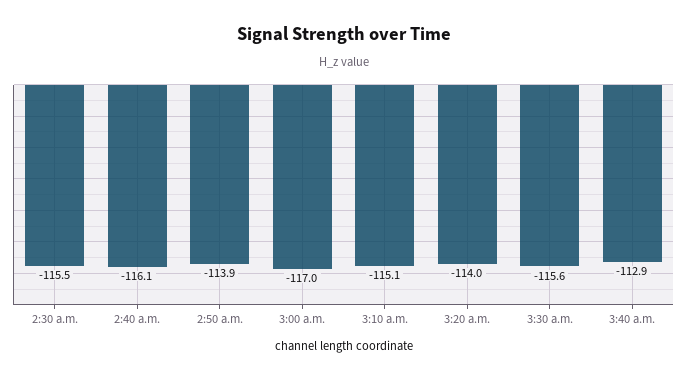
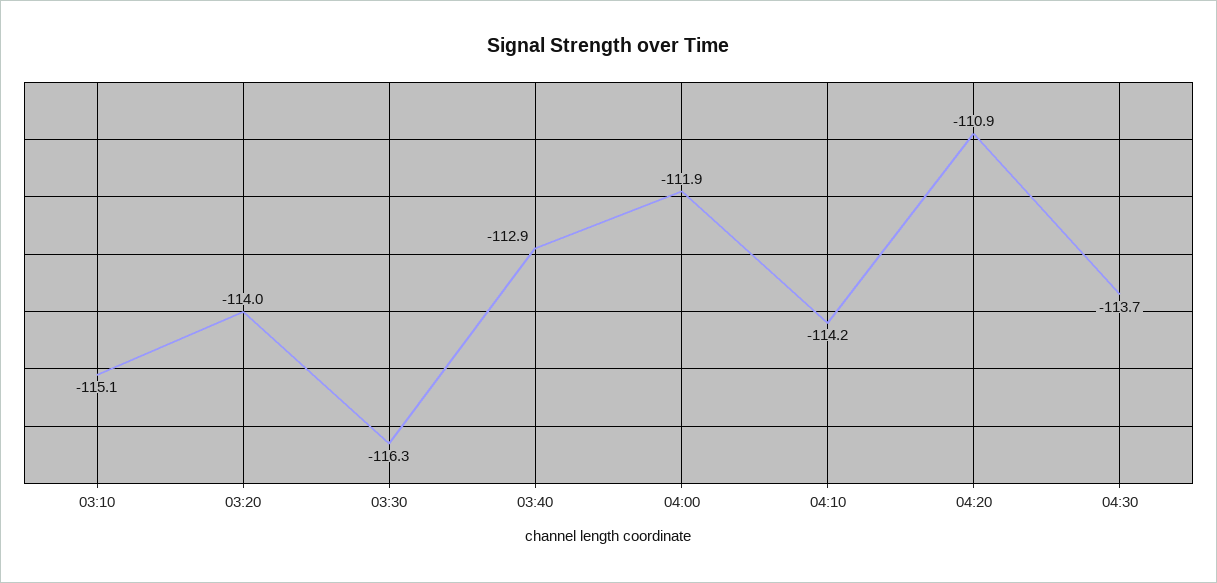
2:30 a.m.: -115.5 -> none
2:40 a.m.: -116.1 -> none
2:50 a.m.: -113.9 -> none
3:00 a.m.: -117 -> none
3:30 a.m.: -115.6 -> -116.3
04:00: none -> -111.9
04:10: none -> -114.2
04:20: none -> -110.9
04:30: none -> -113.7

